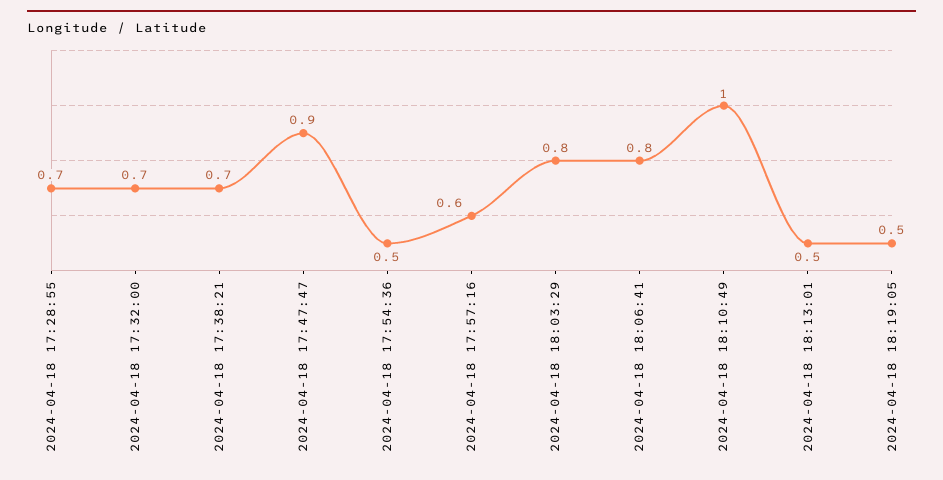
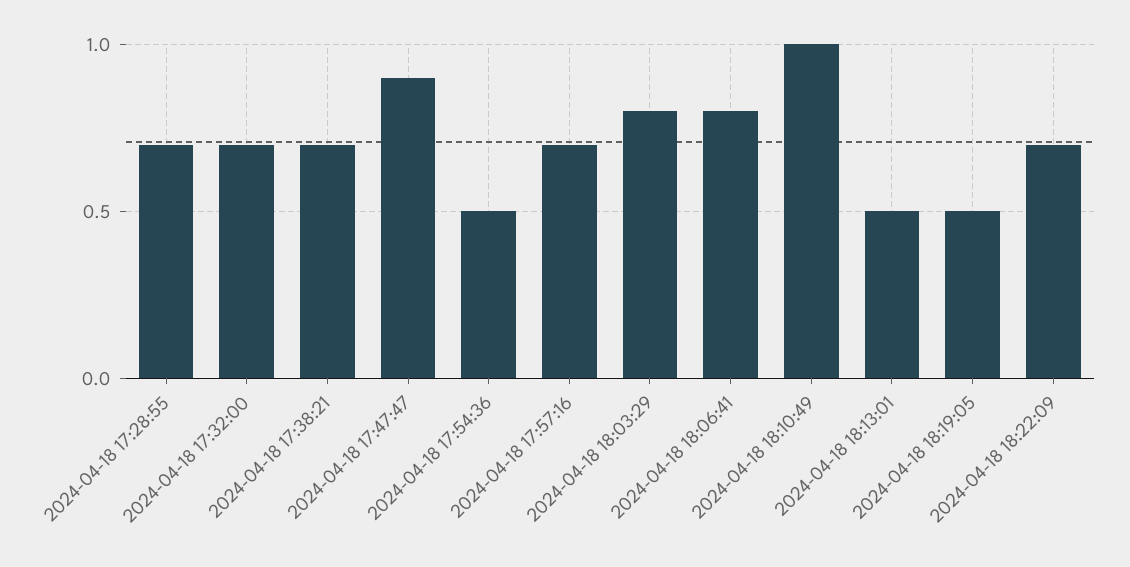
2024-04-18 17:57:16: 0.6 -> 0.7
2024-04-18 18:22:09: none -> 0.7

